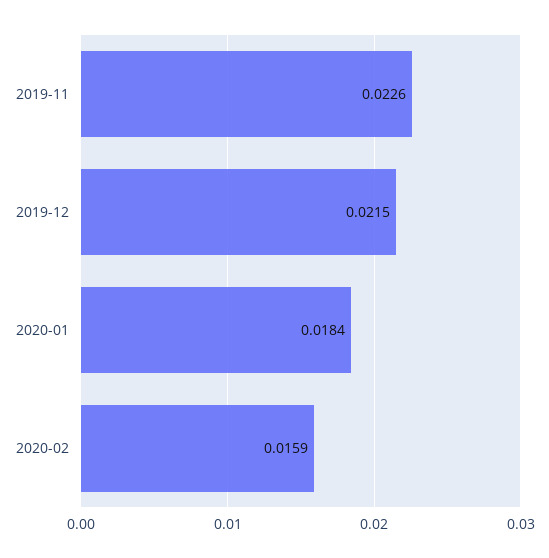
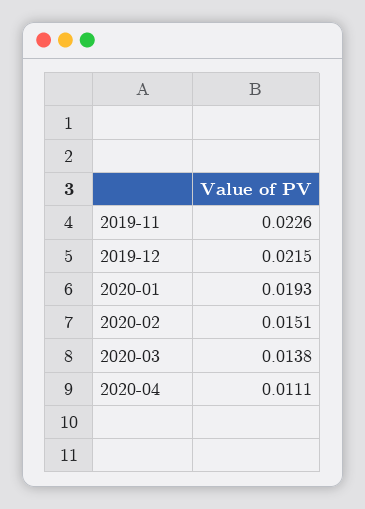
2020-01: 0.0184 -> 0.0193
2020-02: 0.0159 -> 0.0151
2020-03: none -> 0.0138
2020-04: none -> 0.0111

